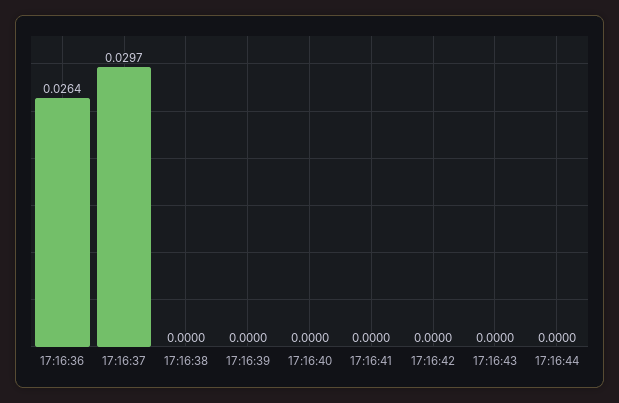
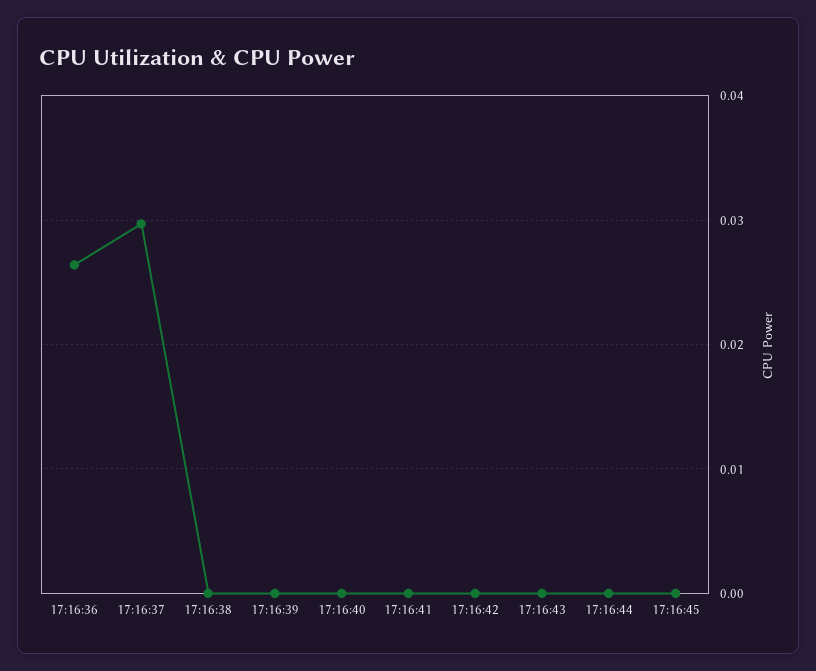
17:16:45: none -> 0

